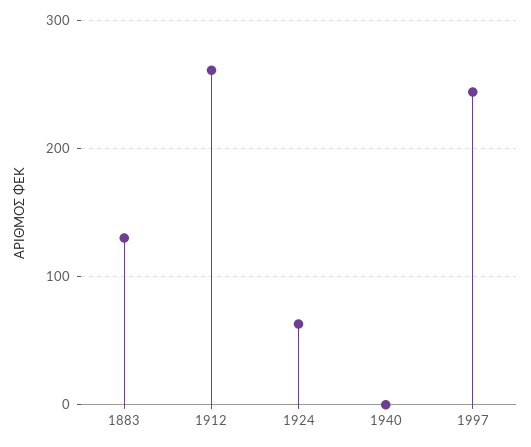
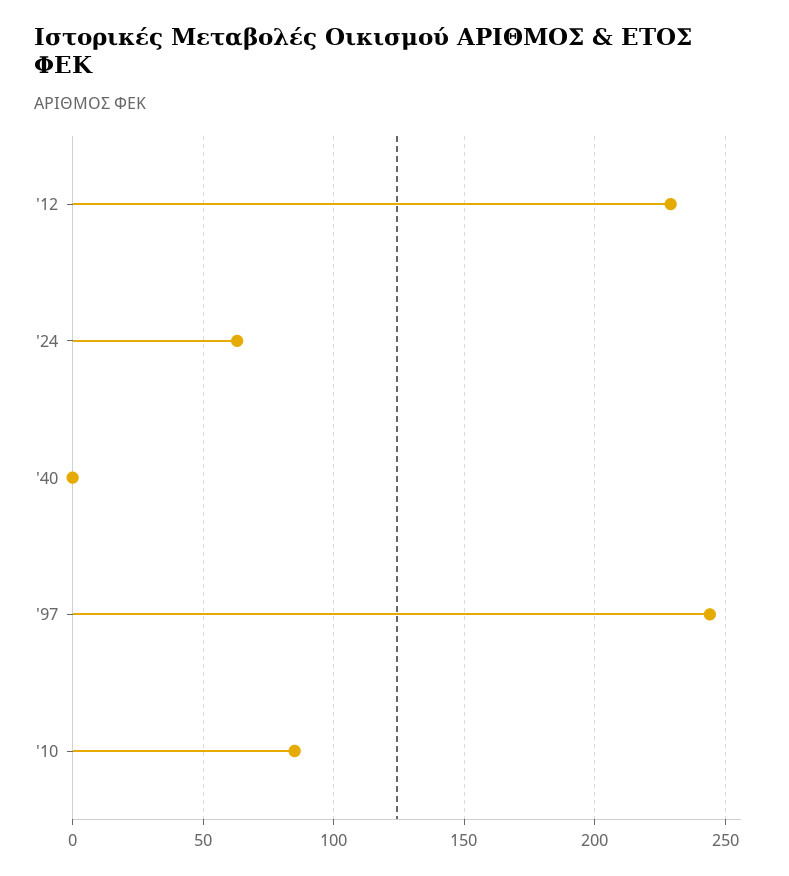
1883: 130 -> none
1912: 260 -> 230
'10: none -> 85

